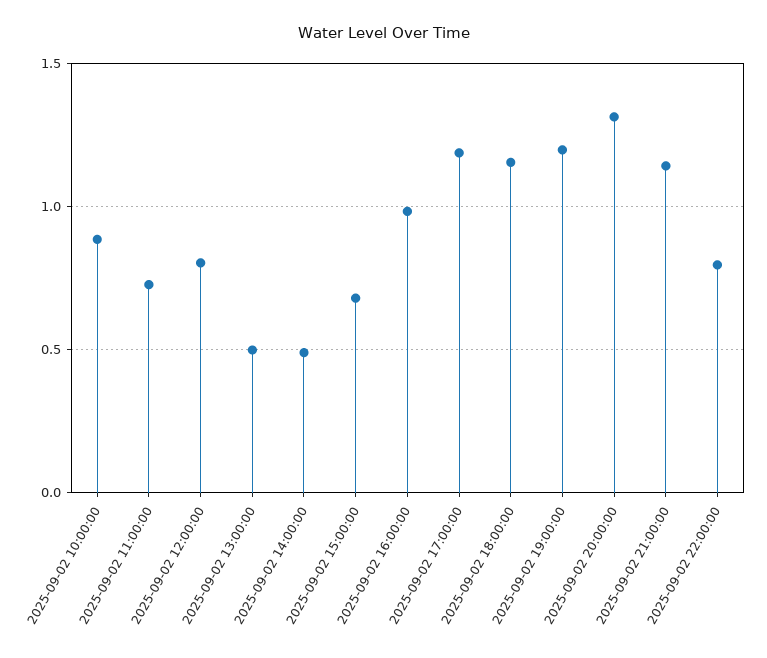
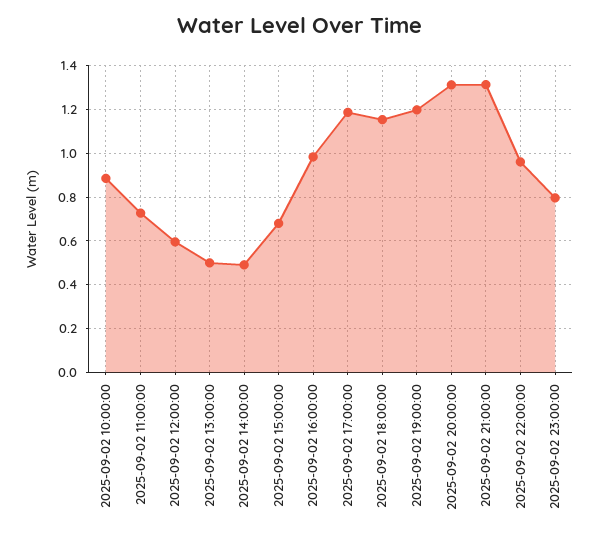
2025-09-02 12:00:00: 0.8 -> 0.6
2025-09-02 21:00:00: 1.15 -> 1.3
2025-09-02 22:00:00: 0.8 -> 0.95
2025-09-02 23:00:00: none -> 0.8

